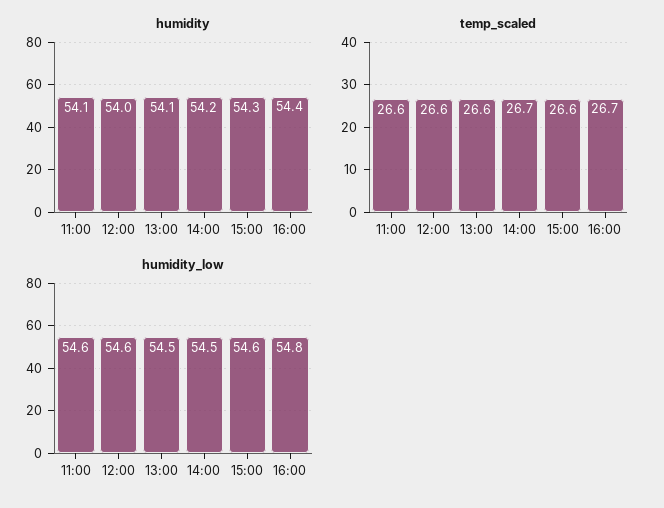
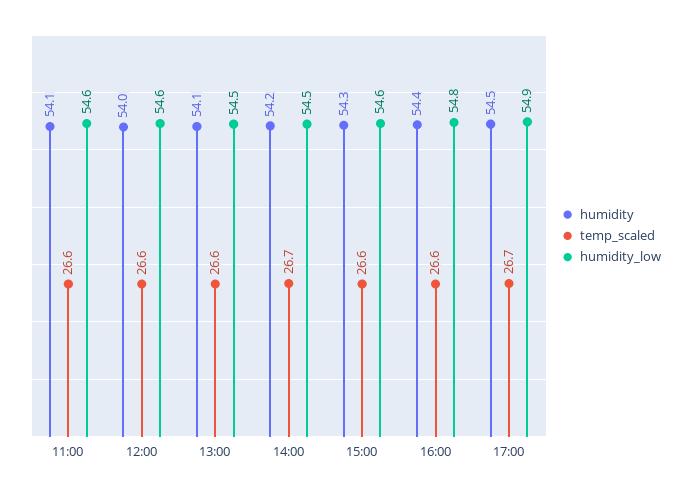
temp_scaled, 16:00: 26.7 -> 26.6
humidity, 17:00: none -> 54.5
temp_scaled, 17:00: none -> 26.7
humidity_low, 17:00: none -> 54.9

